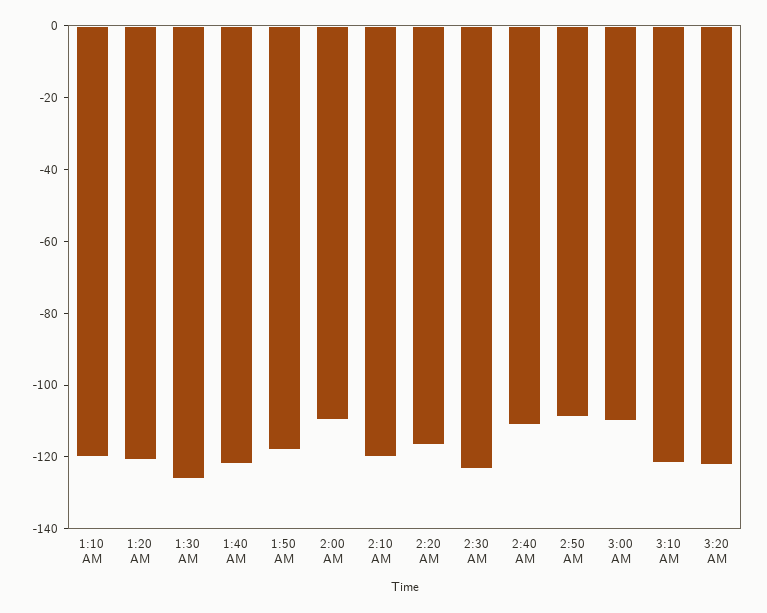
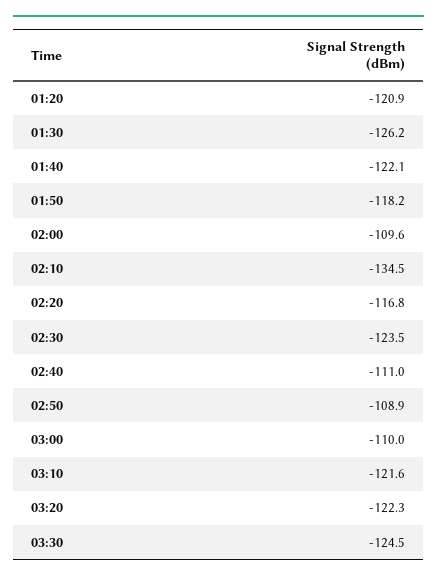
1:10 AM: -120 -> none
2:10 AM: -120 -> -134.5
03:30: none -> -124.5

